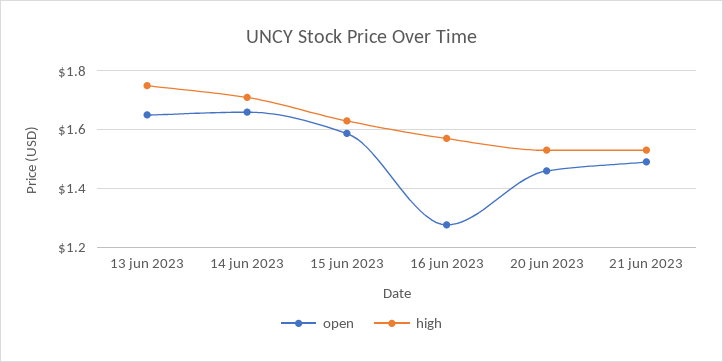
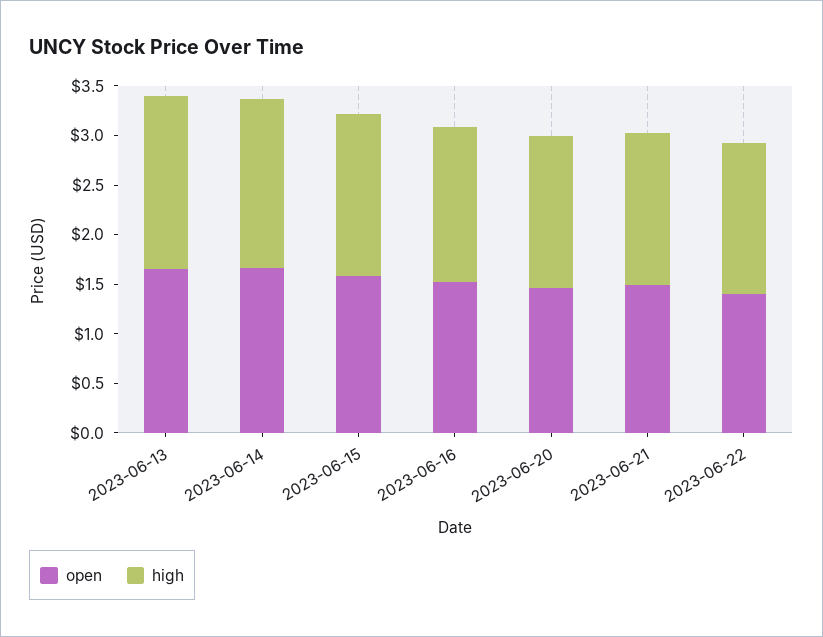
open, 16 jun 2023: 1.275 -> 1.5
open, 2023-06-22: none -> 1.4
high, 2023-06-22: none -> 1.5

